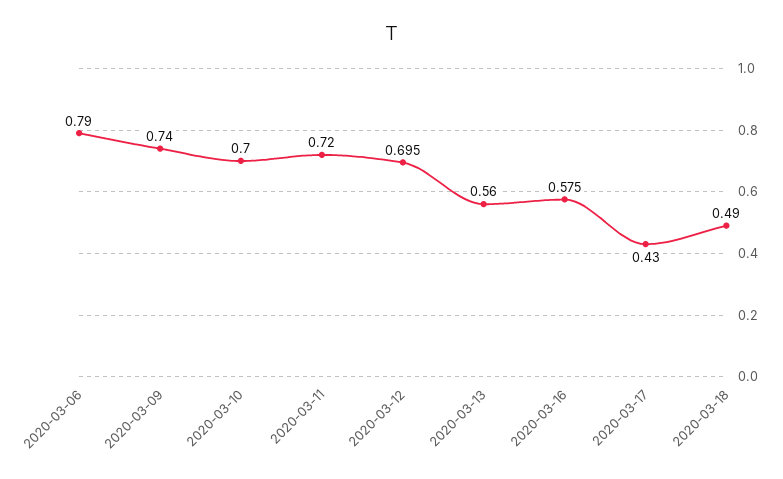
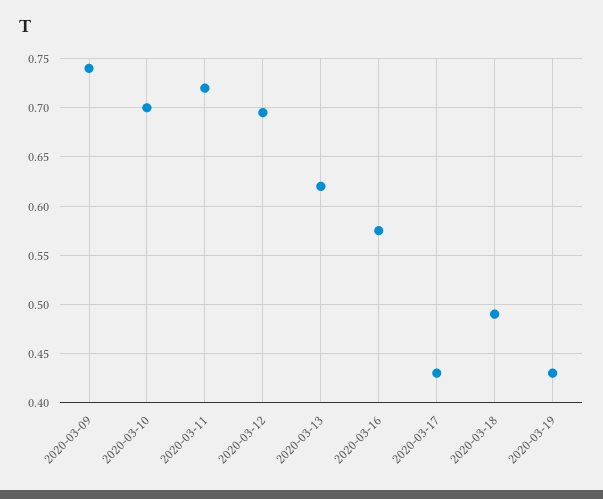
2020-03-06: 0.79 -> none
2020-03-13: 0.56 -> 0.62
2020-03-19: none -> 0.43

